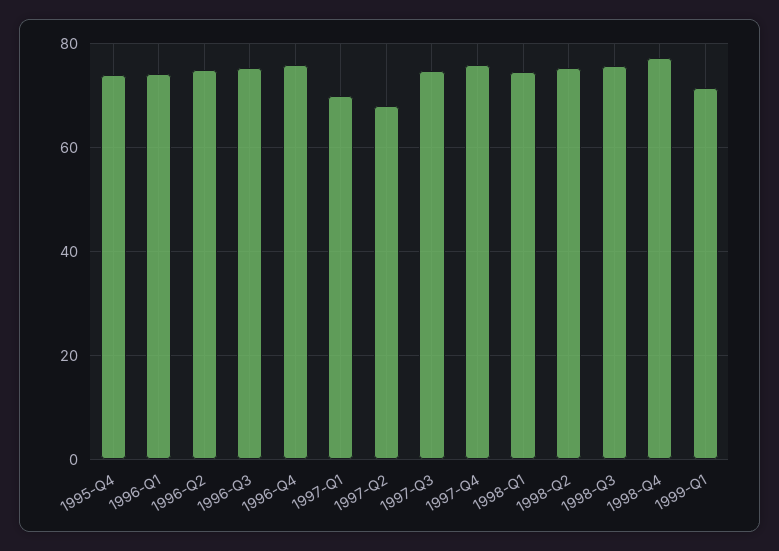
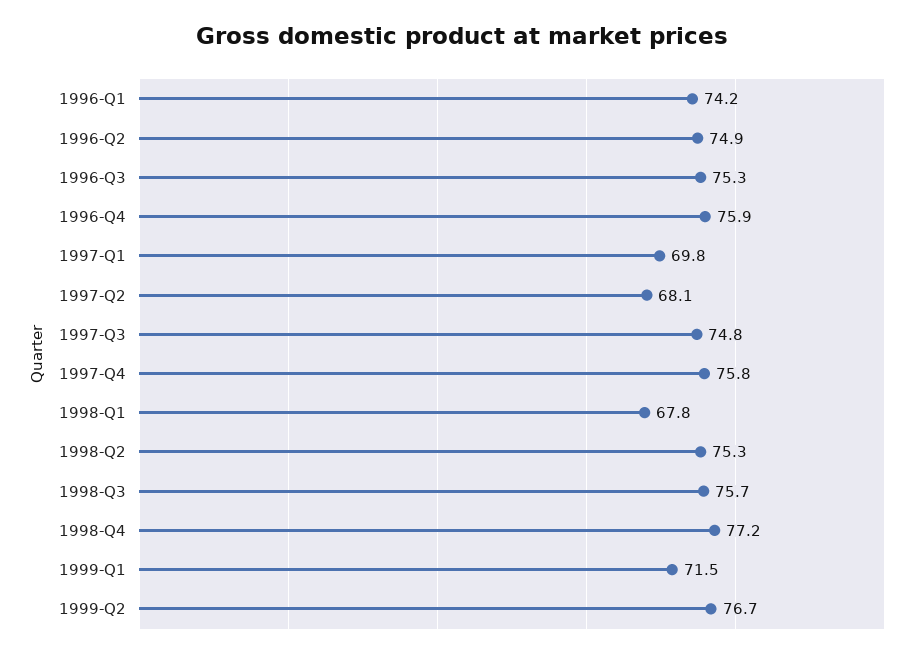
1995-Q4: 74 -> none
1998-Q1: 74 -> 67.8
1999-Q2: none -> 76.7

